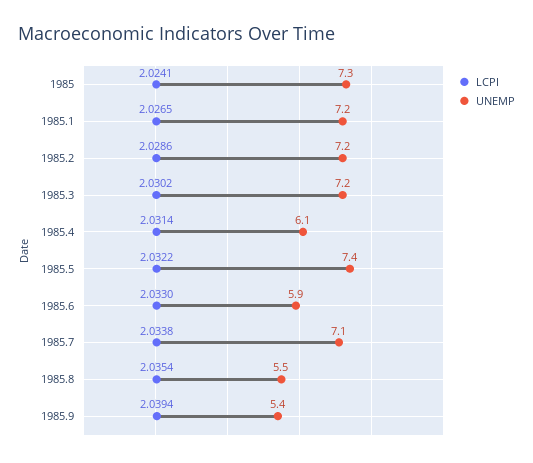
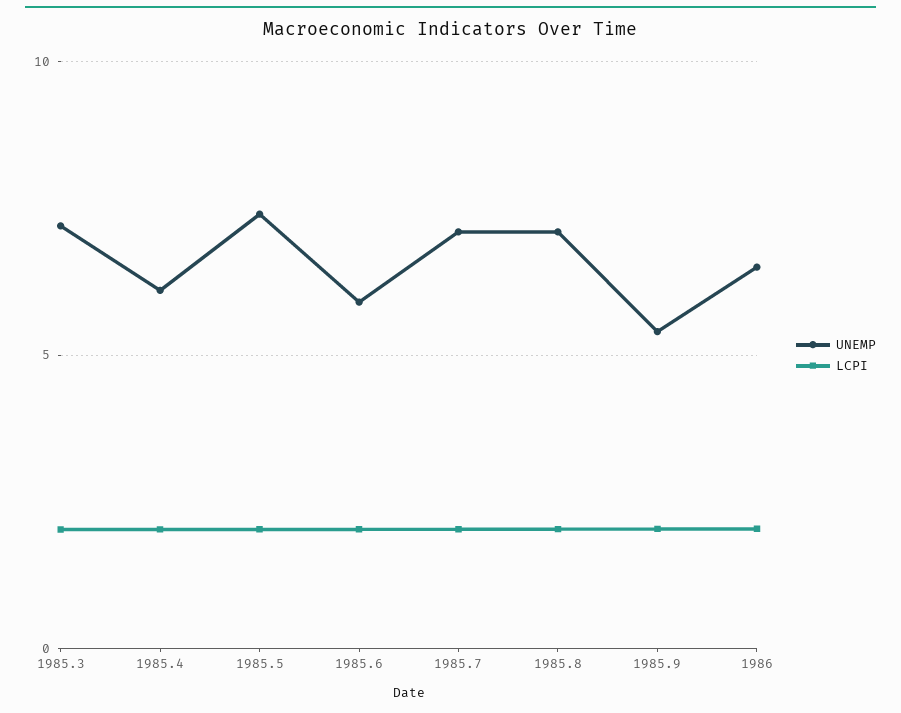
LCPI, 1985: 2.0241 -> none
UNEMP, 1985: 7.3 -> none
LCPI, 1985.1: 2.0265 -> none
UNEMP, 1985.1: 7.2 -> none
LCPI, 1985.2: 2.0286 -> none
UNEMP, 1985.2: 7.2 -> none
UNEMP, 1985.8: 5.5 -> 7
UNEMP, 1986: none -> 6.5
LCPI, 1986: none -> 2

